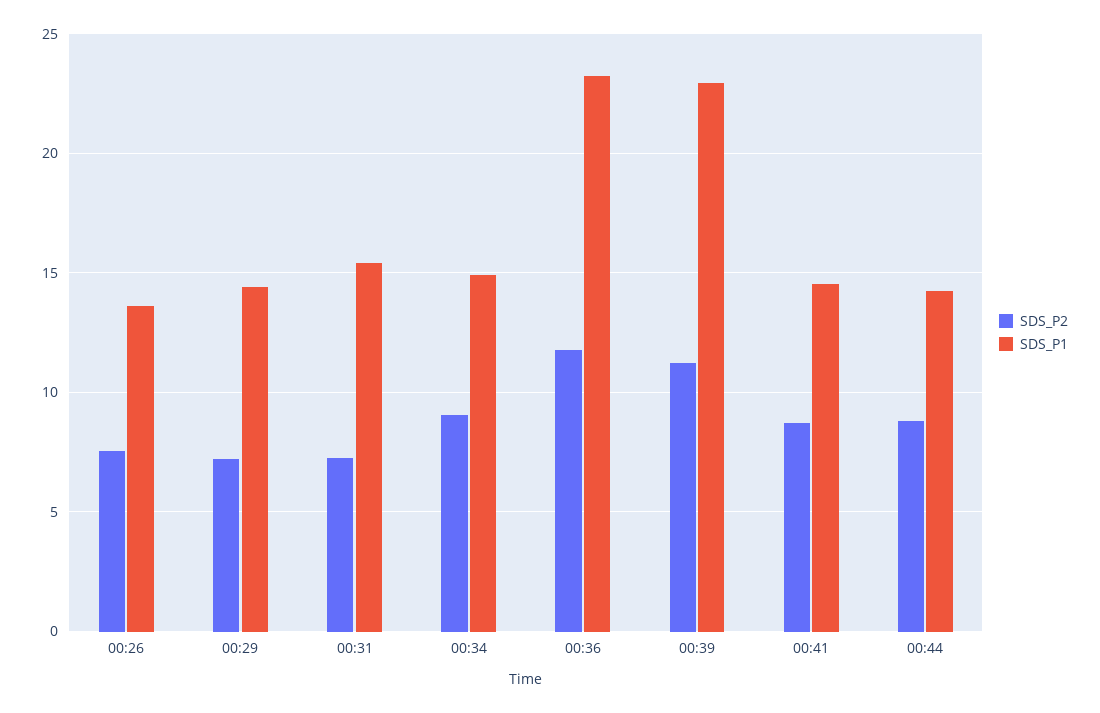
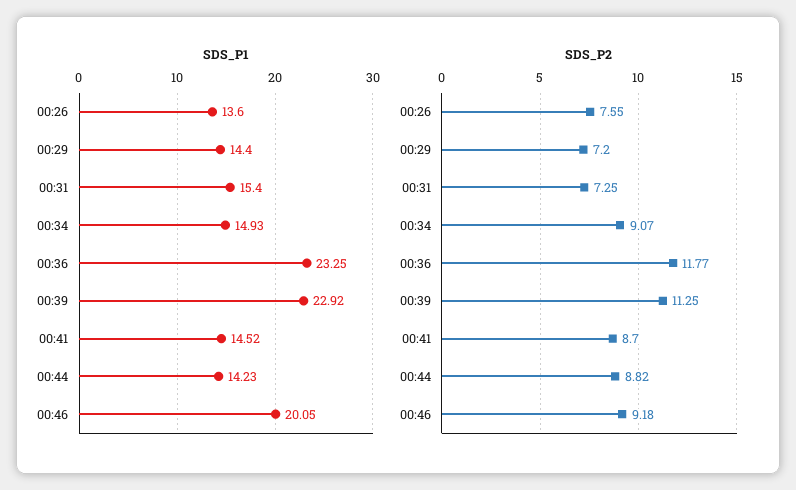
SDS_P1, 00:46: none -> 20.05
SDS_P2, 00:46: none -> 9.18

